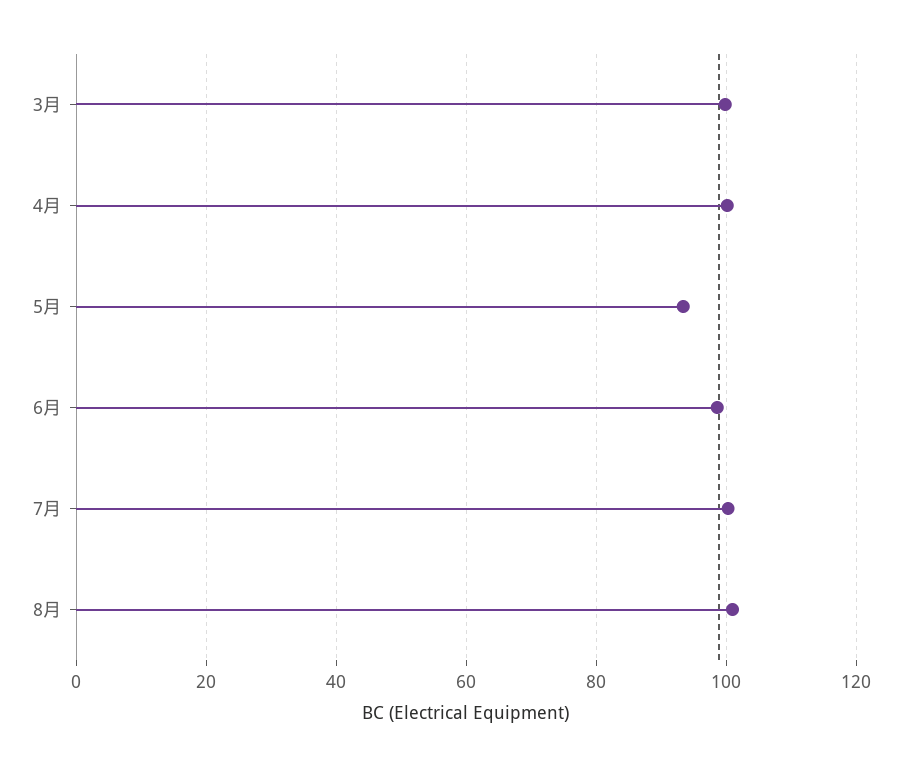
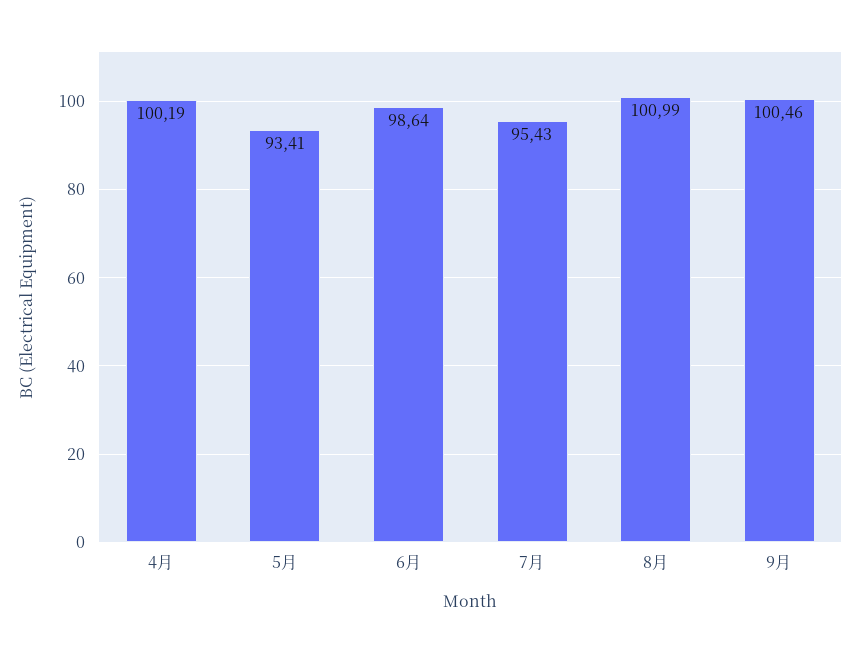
3月: 100 -> none
7月: 100 -> 95.43
9月: none -> 100.46

